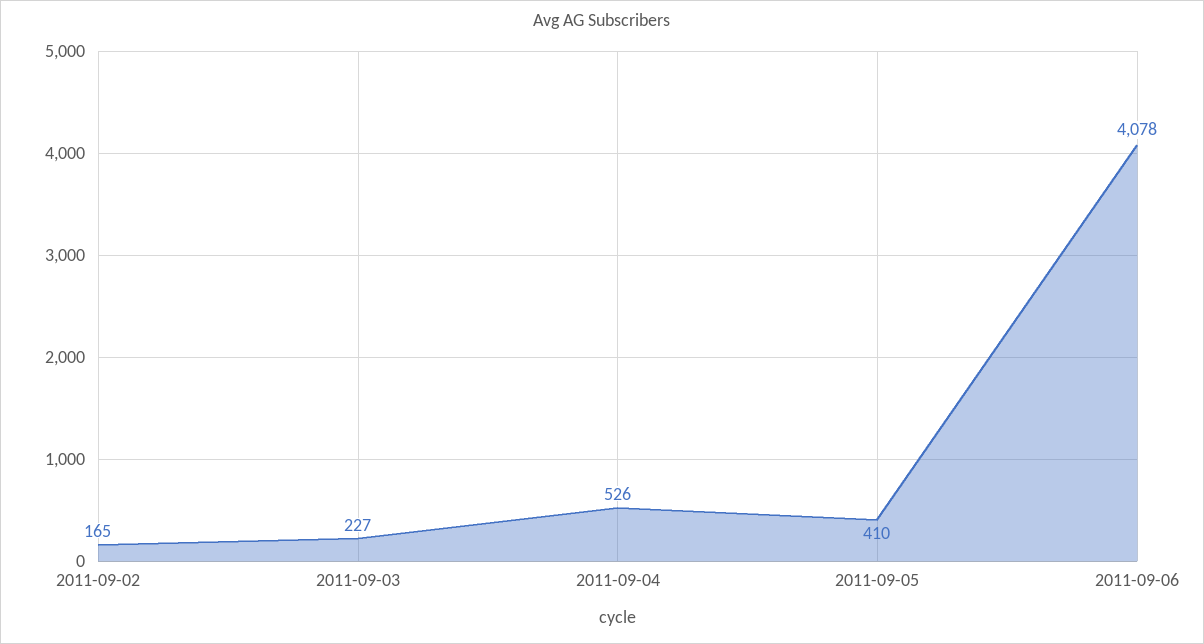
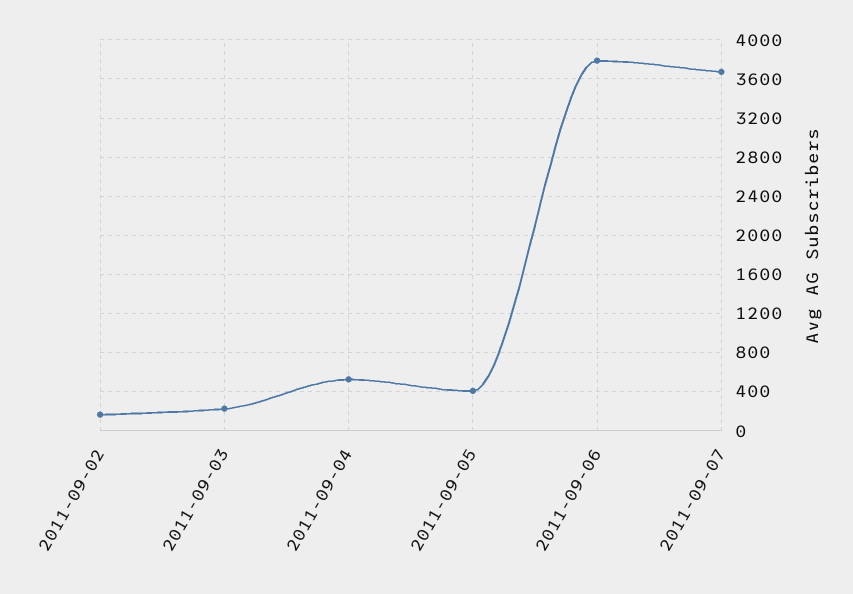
2011-09-06: 4078 -> 3800
2011-09-07: none -> 3700

